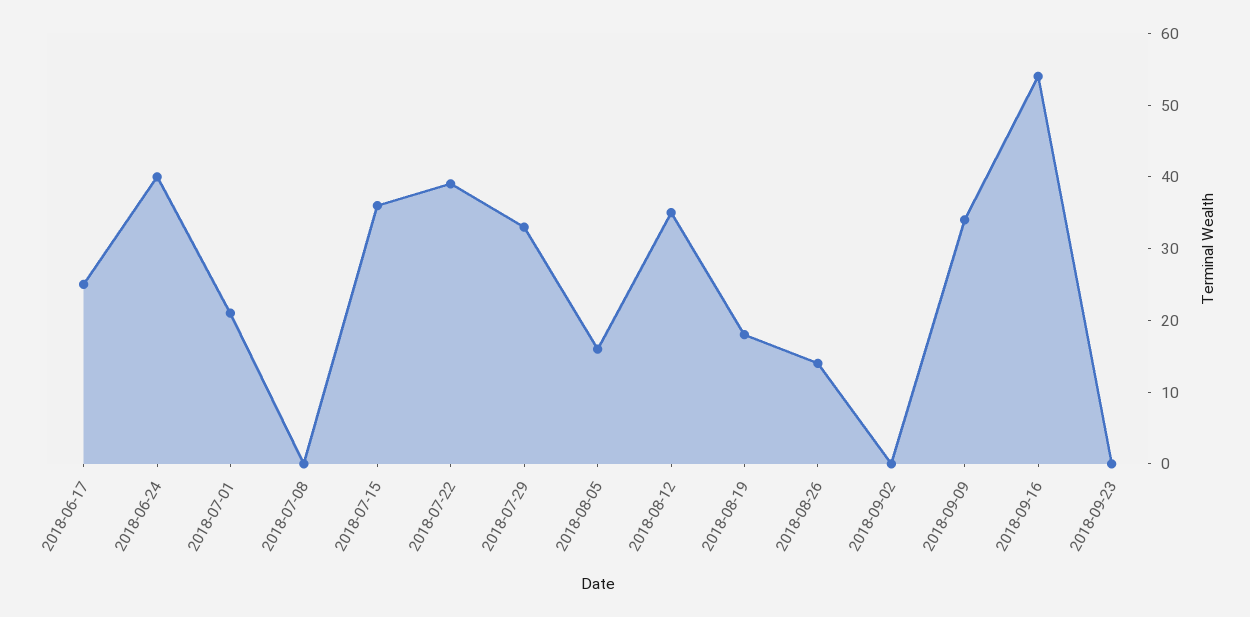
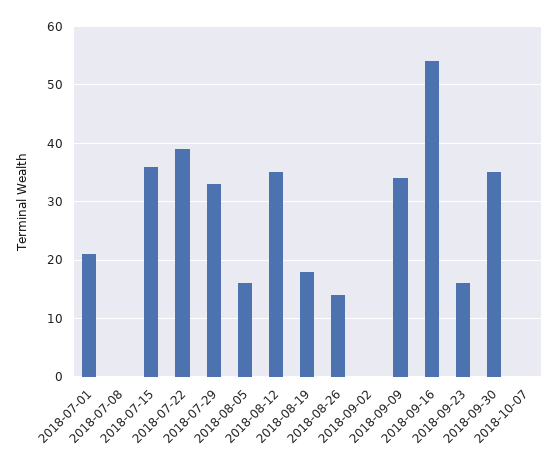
2018-06-17: 25 -> none
2018-06-24: 40 -> none
2018-09-23: 0 -> 15
2018-09-30: none -> 35
2018-10-07: none -> 0

